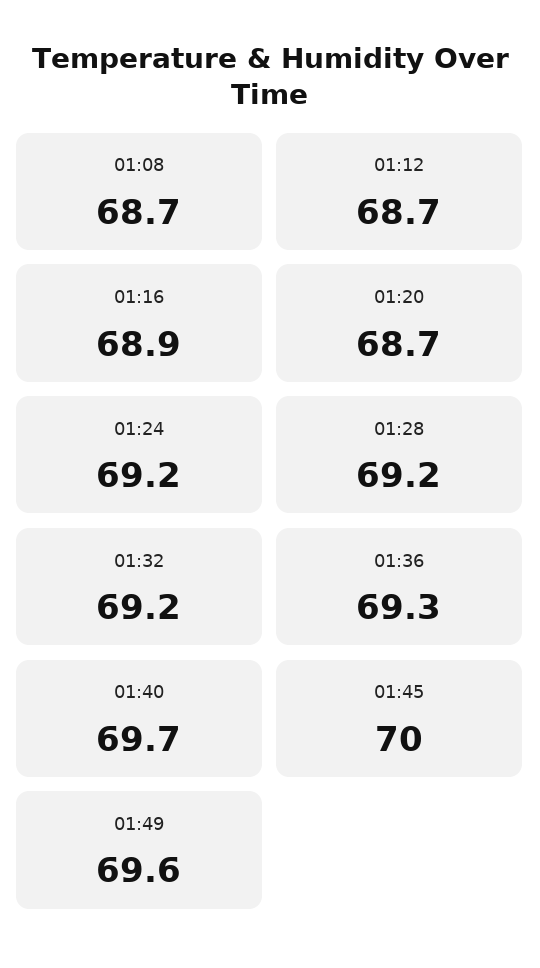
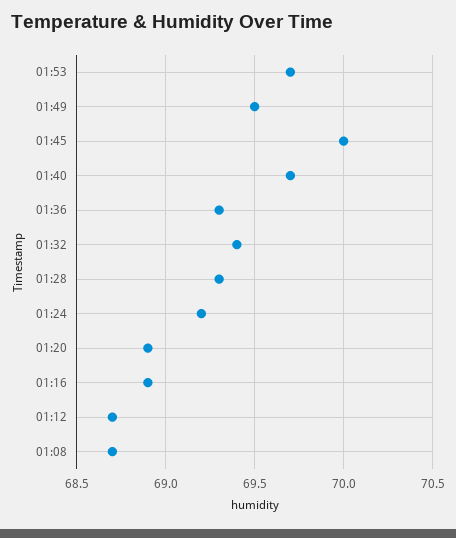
01:20: 68.7 -> 68.9
01:28: 69.2 -> 69.3
01:32: 69.2 -> 69.4
01:49: 69.6 -> 69.5
01:53: none -> 69.7

